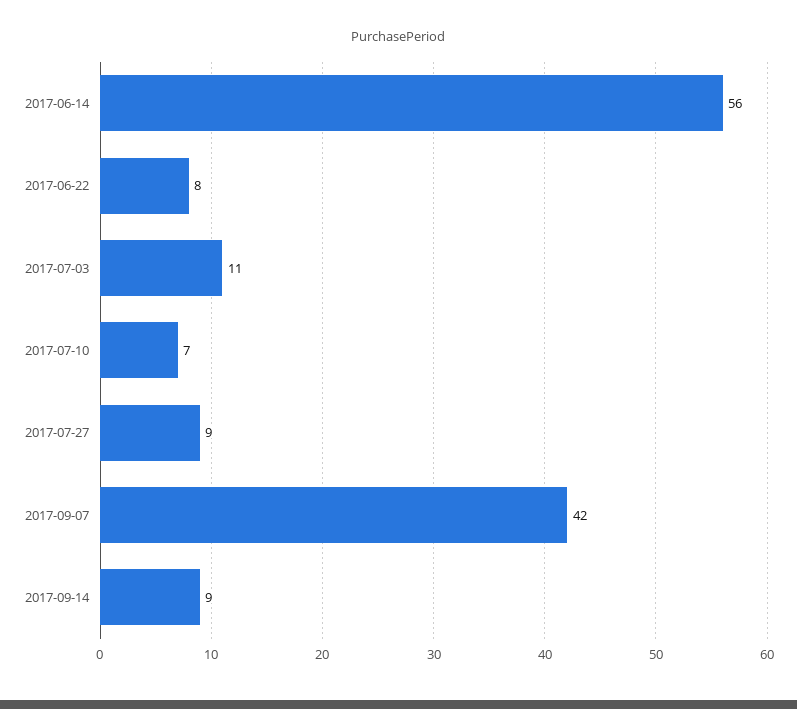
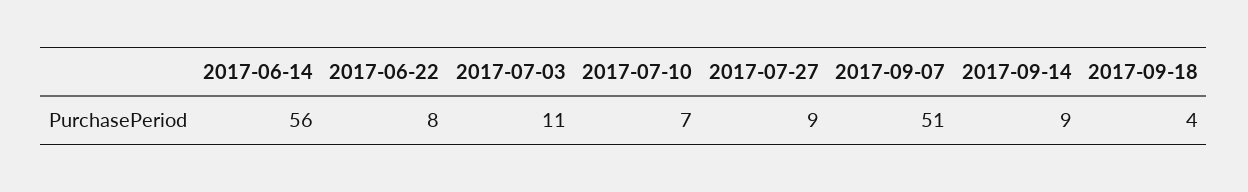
2017-09-07: 42 -> 51
2017-09-18: none -> 4

